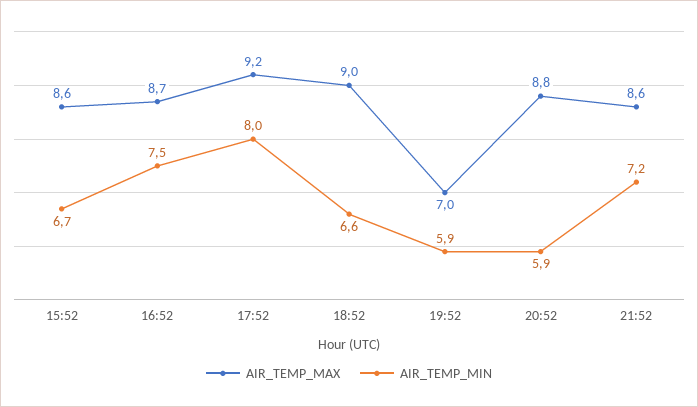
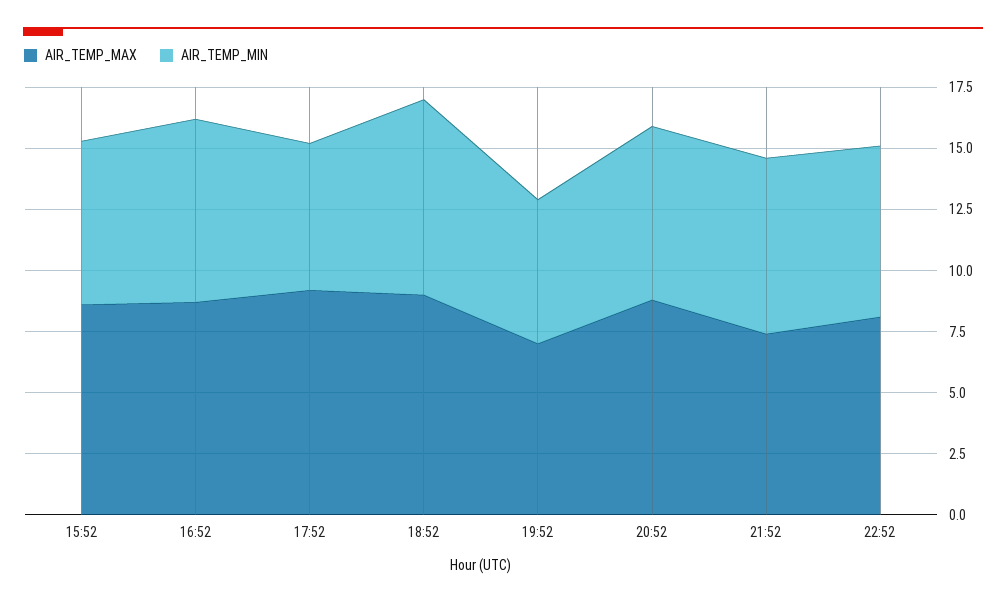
AIR_TEMP_MIN, 17:52: 8 -> 6
AIR_TEMP_MIN, 18:52: 6.6 -> 8
AIR_TEMP_MIN, 20:52: 5.9 -> 7
AIR_TEMP_MAX, 21:52: 8.6 -> 7.5
AIR_TEMP_MAX, 22:52: none -> 8
AIR_TEMP_MIN, 22:52: none -> 7

